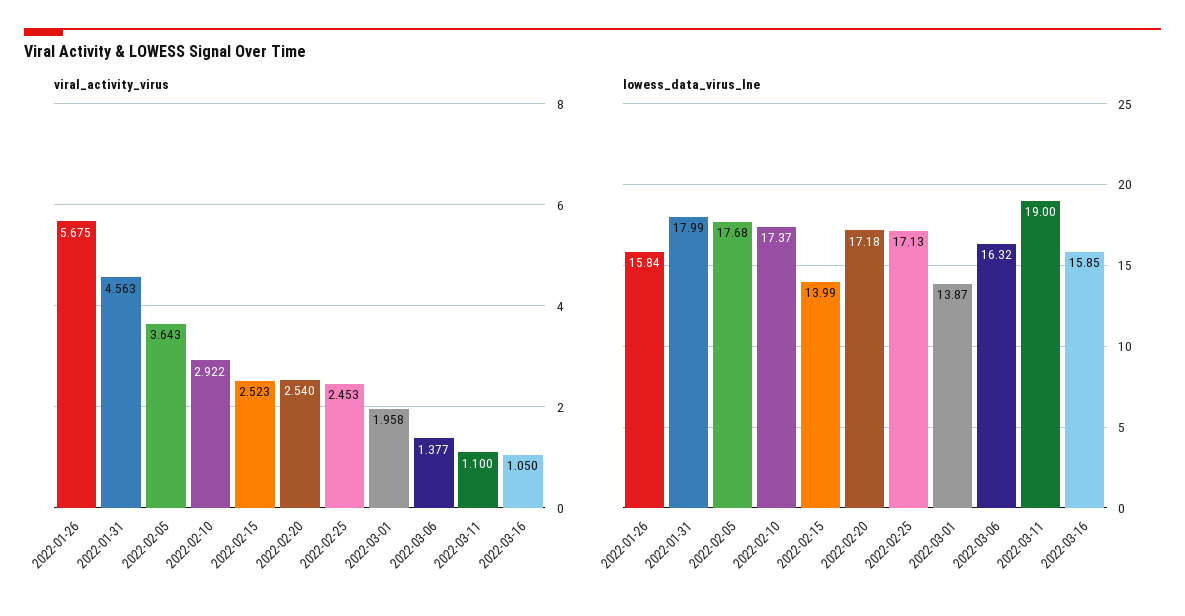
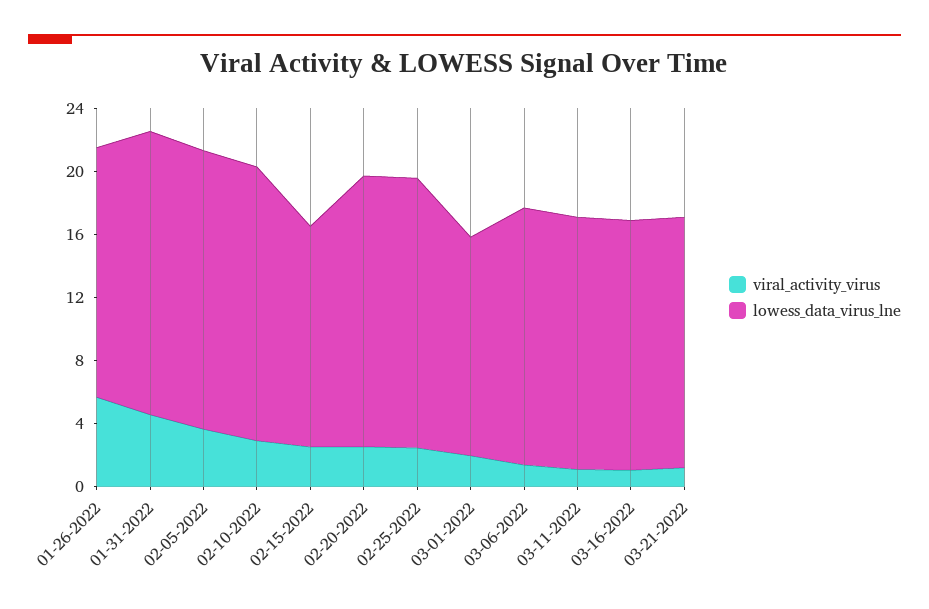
lowess_data_virus_lne, 2022-03-11: 19 -> 16
viral_activity_virus, 03-21-2022: none -> 1
lowess_data_virus_lne, 03-21-2022: none -> 16

